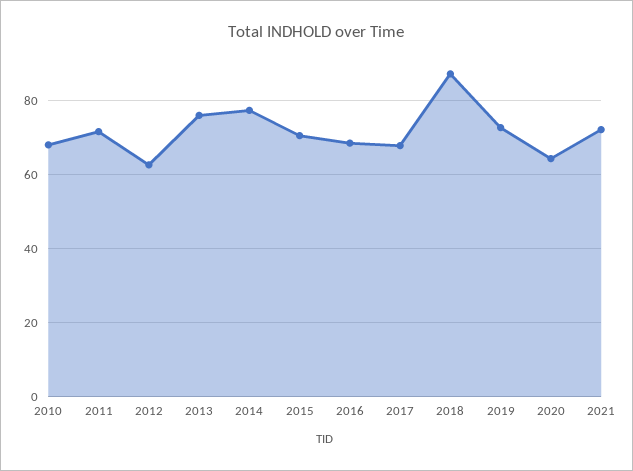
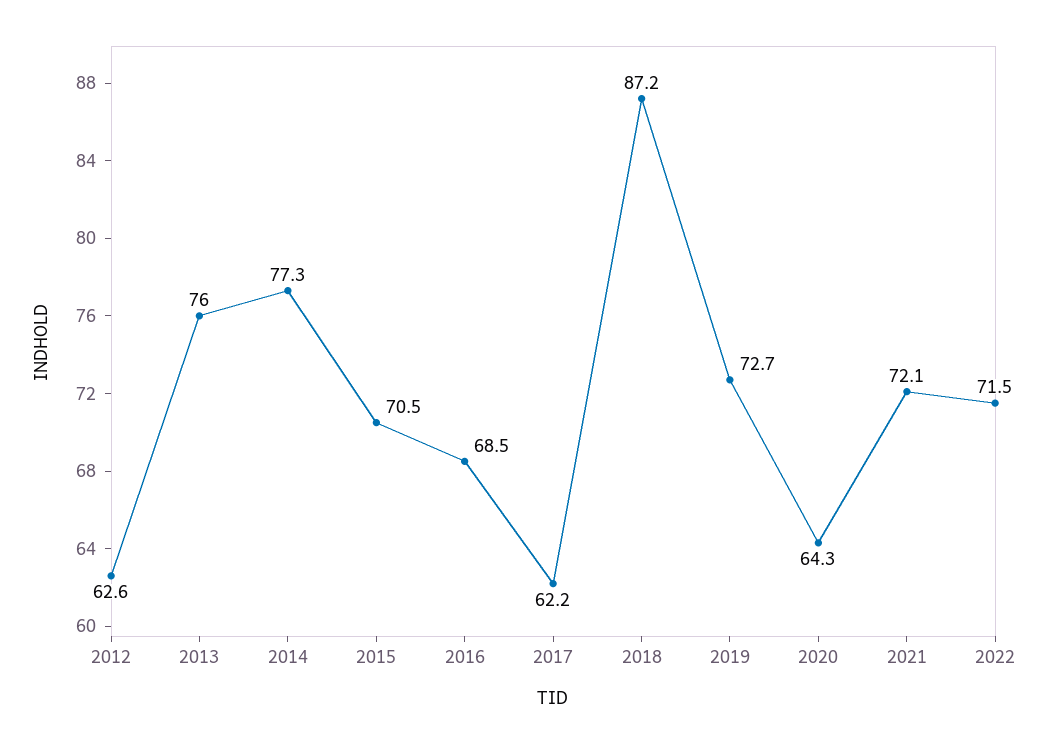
2010: 68 -> none
2011: 72 -> none
2017: 68 -> 62.2
2022: none -> 71.5

